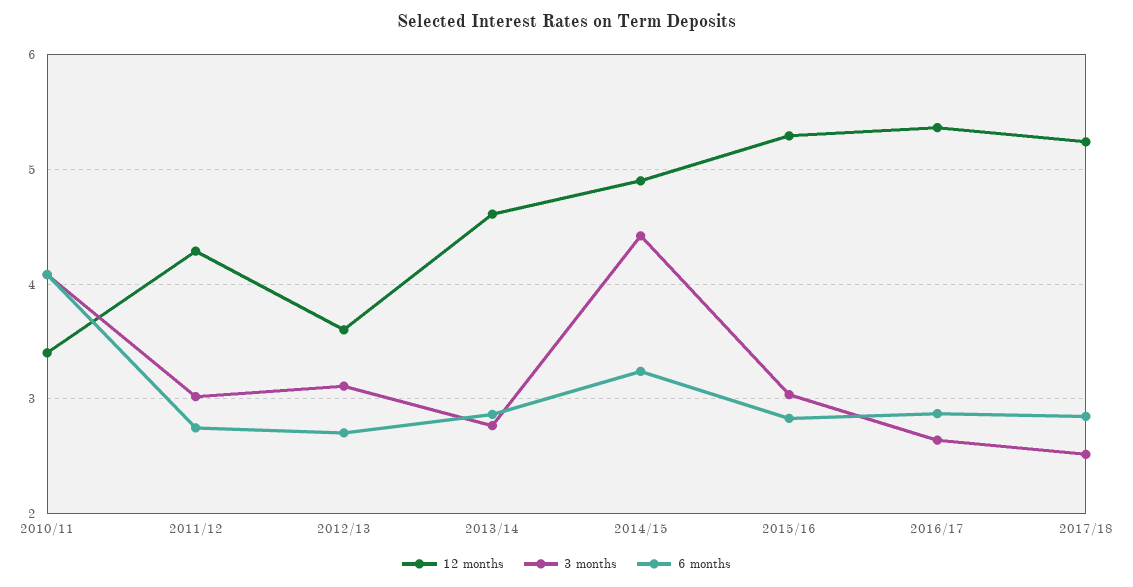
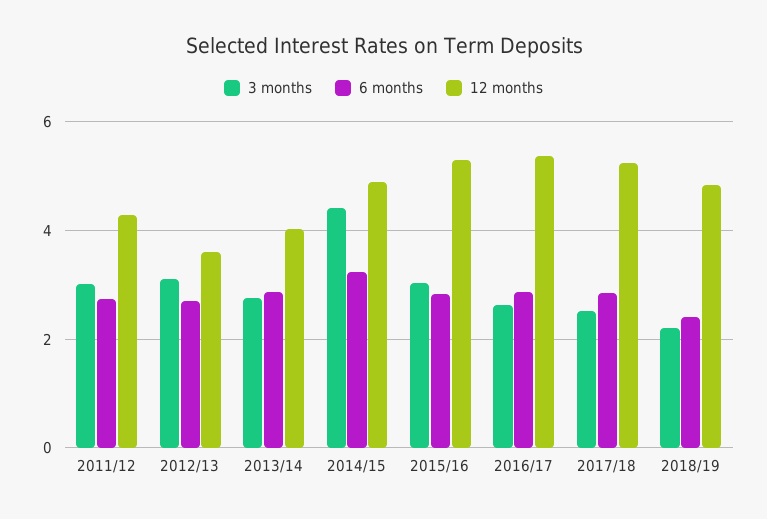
12 months, 2010/11: 3.4 -> none
3 months, 2010/11: 4.1 -> none
6 months, 2010/11: 4.1 -> none
12 months, 2013/14: 4.6 -> 4
3 months, 2018/19: none -> 2.2
6 months, 2018/19: none -> 2.4
12 months, 2018/19: none -> 4.8

